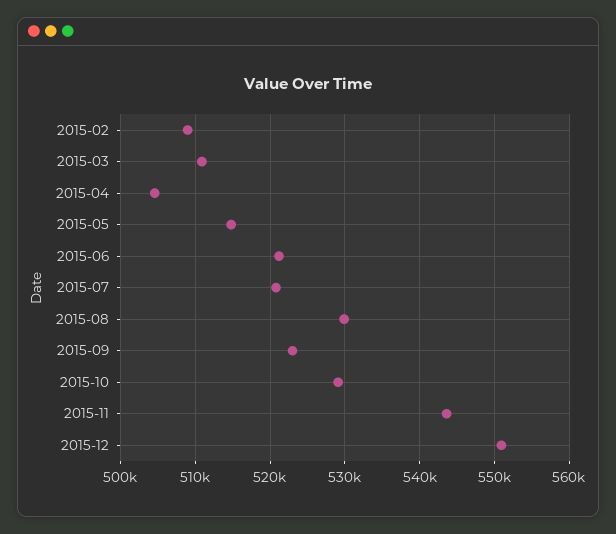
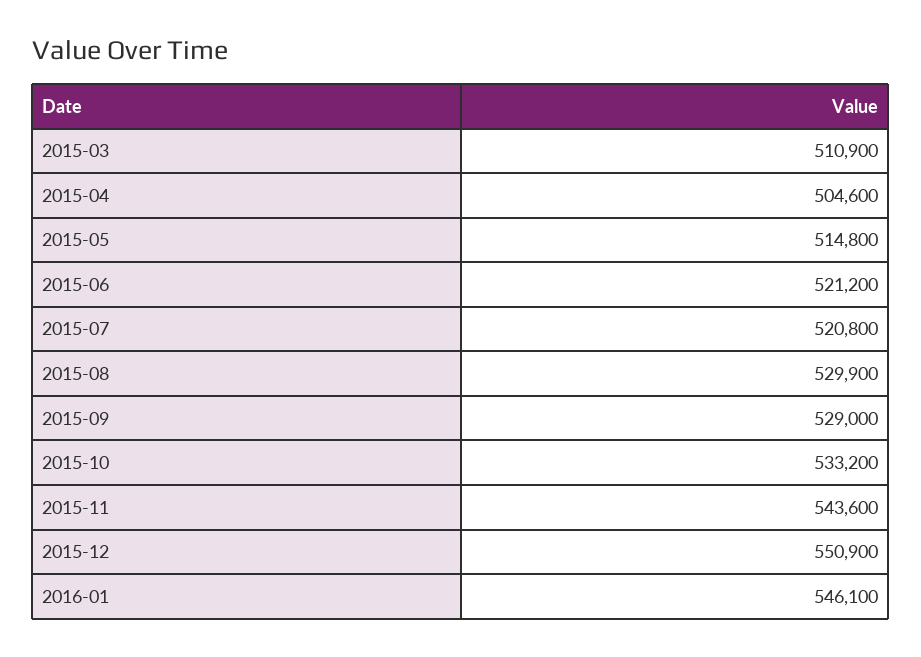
2015-02: 509000 -> none
2015-09: 523000 -> 529000
2015-10: 529000 -> 533200
2016-01: none -> 546100

